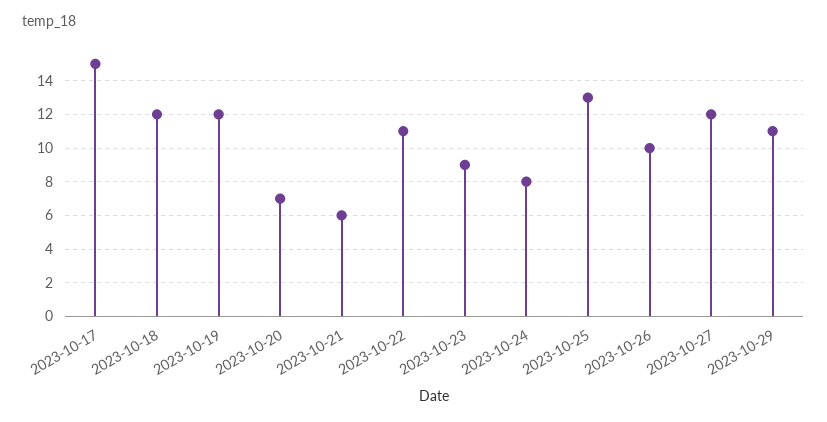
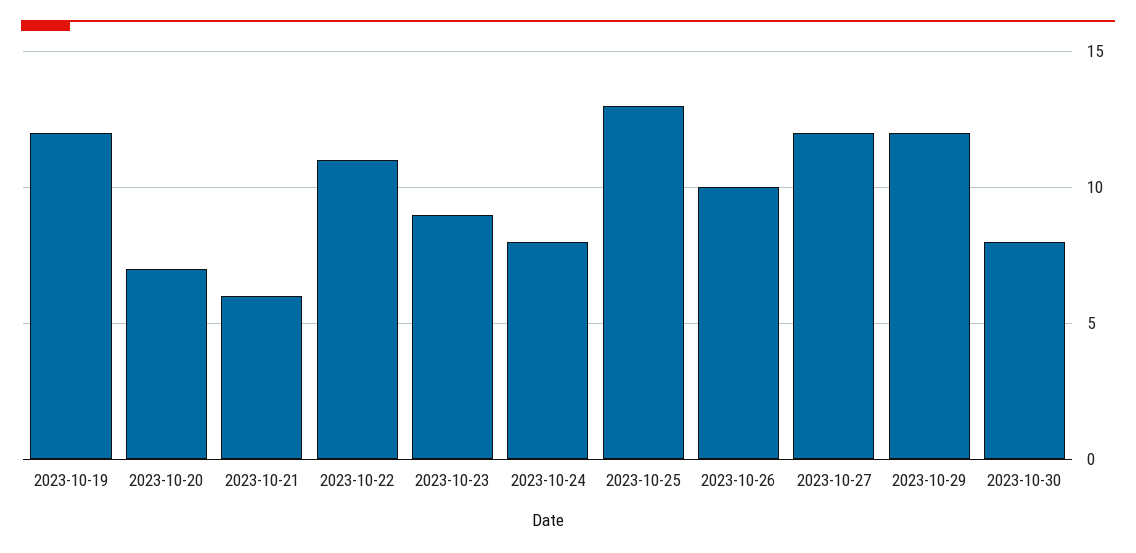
2023-10-17: 15 -> none
2023-10-18: 12 -> none
2023-10-29: 11 -> 12
2023-10-30: none -> 8

